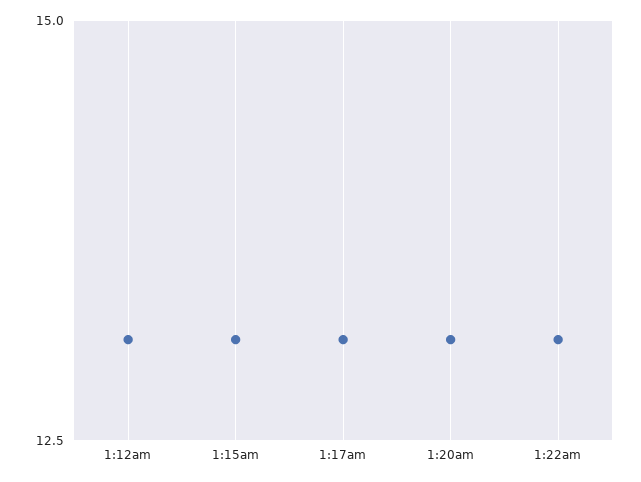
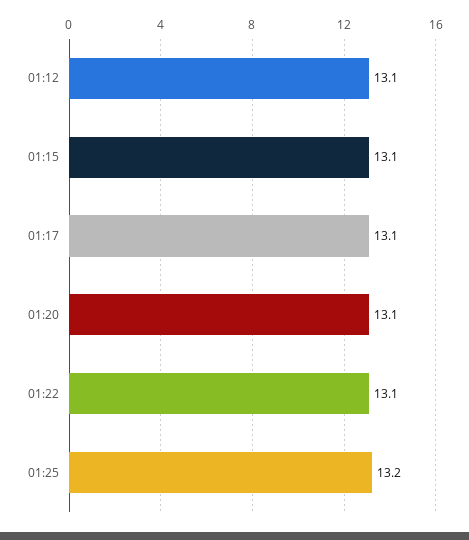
01:25: none -> 13.2

